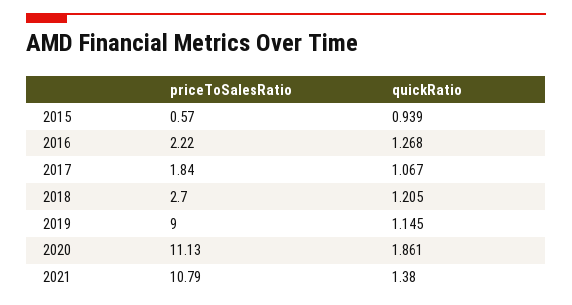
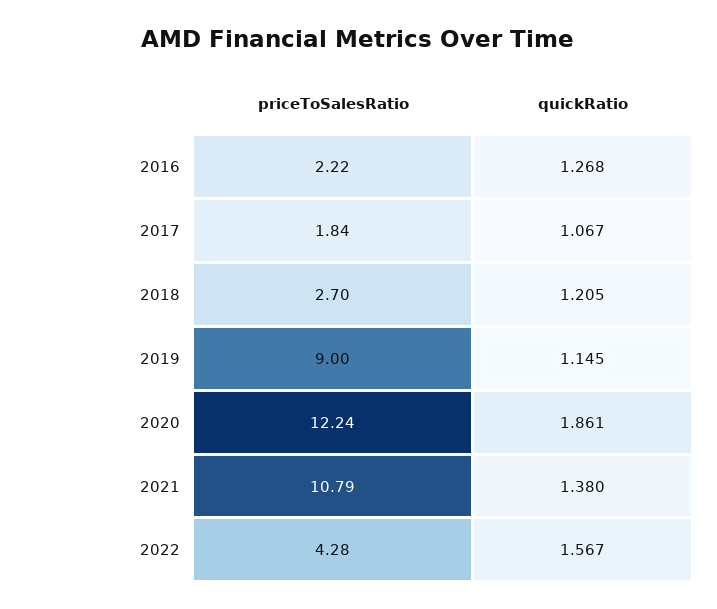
priceToSalesRatio, 2015: 0.57 -> none
quickRatio, 2015: 0.939 -> none
priceToSalesRatio, 2020: 11.13 -> 12.24
priceToSalesRatio, 2022: none -> 4.28
quickRatio, 2022: none -> 1.567

